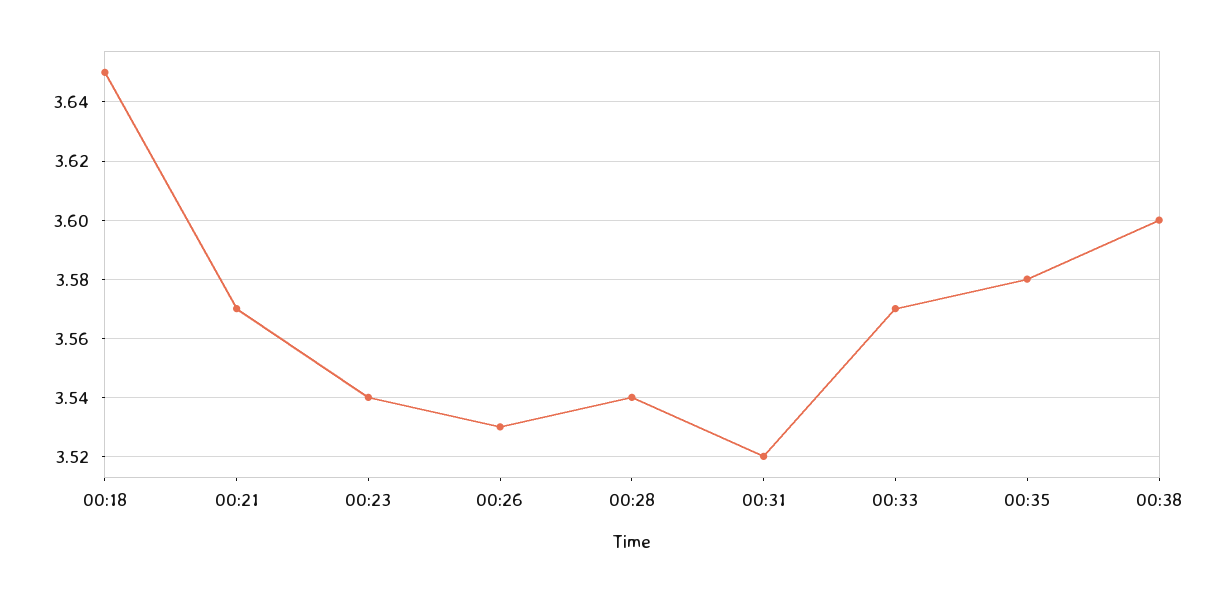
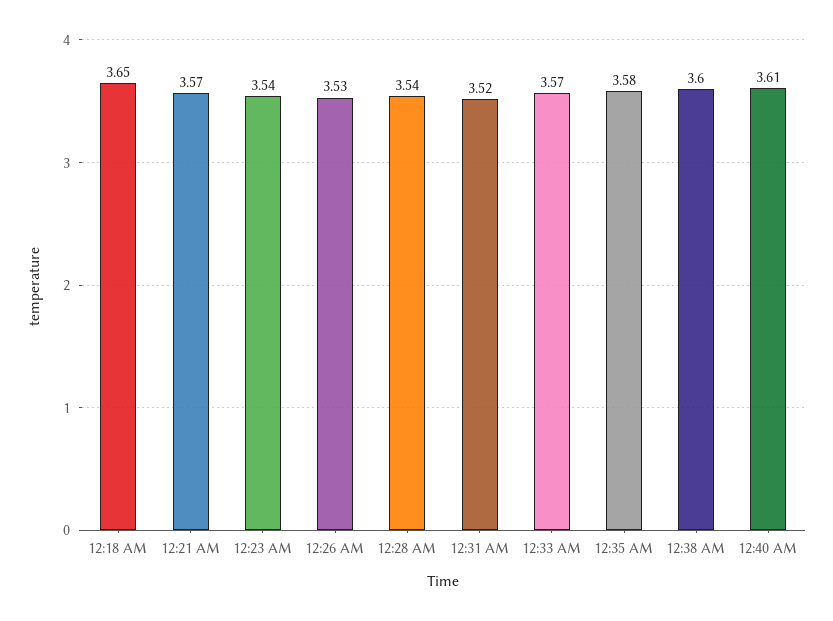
12:40 AM: none -> 3.61

